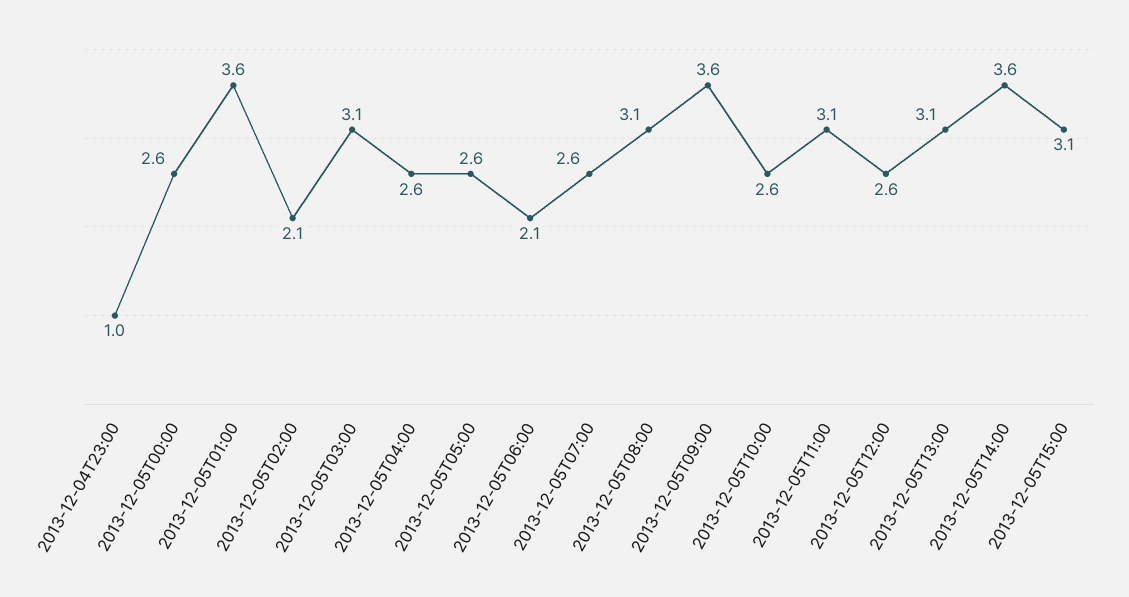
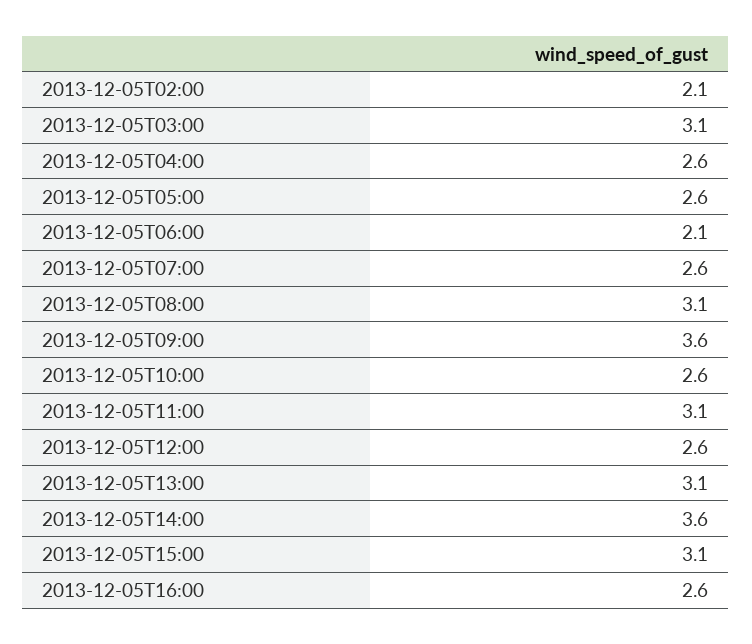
2013-12-04T23:00: 1 -> none
2013-12-05T00:00: 2.6 -> none
2013-12-05T01:00: 3.6 -> none
2013-12-05T16:00: none -> 2.6

